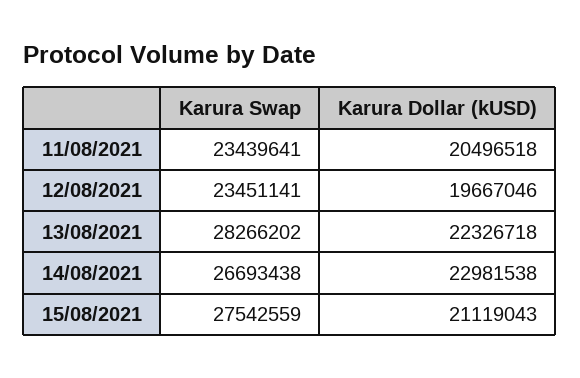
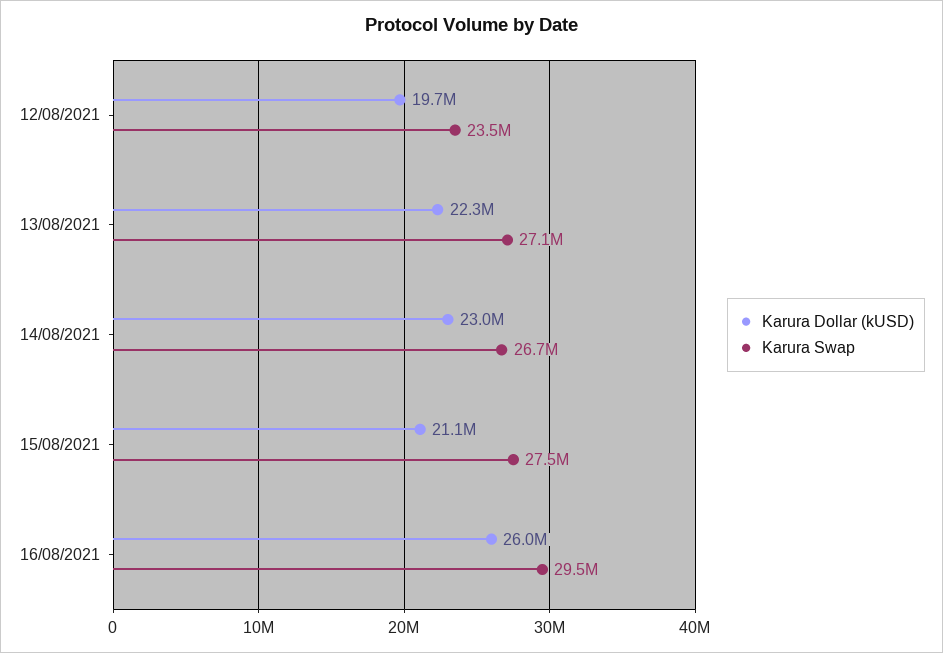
Karura Swap, 11/08/2021: 23439641 -> none
Karura Dollar (kUSD), 11/08/2021: 20496518 -> none
Karura Swap, 13/08/2021: 28266202 -> 27100000
Karura Dollar (kUSD), 16/08/2021: none -> 26000000
Karura Swap, 16/08/2021: none -> 29500000

